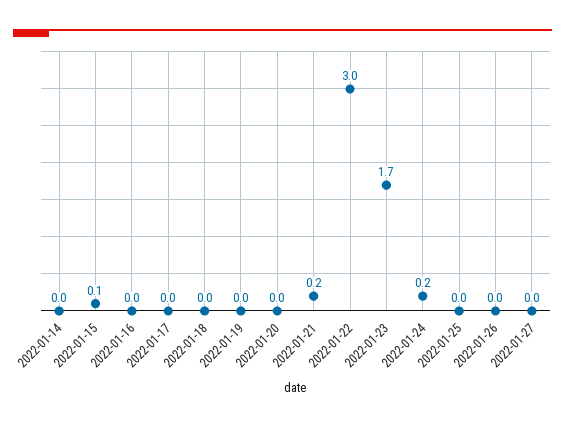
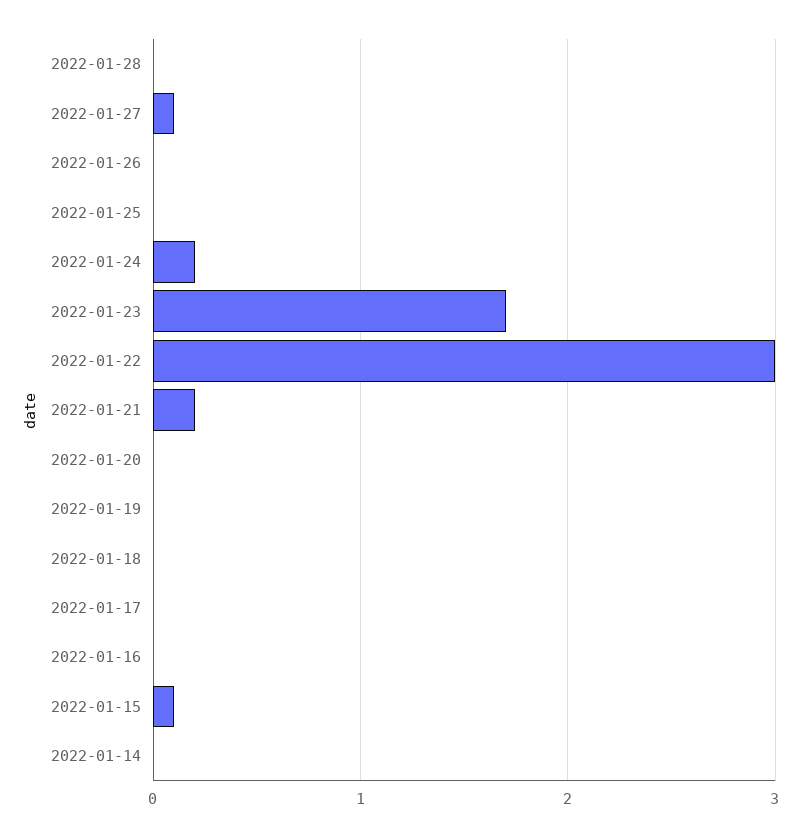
2022-01-27: 0 -> 0.1
2022-01-28: none -> 0

